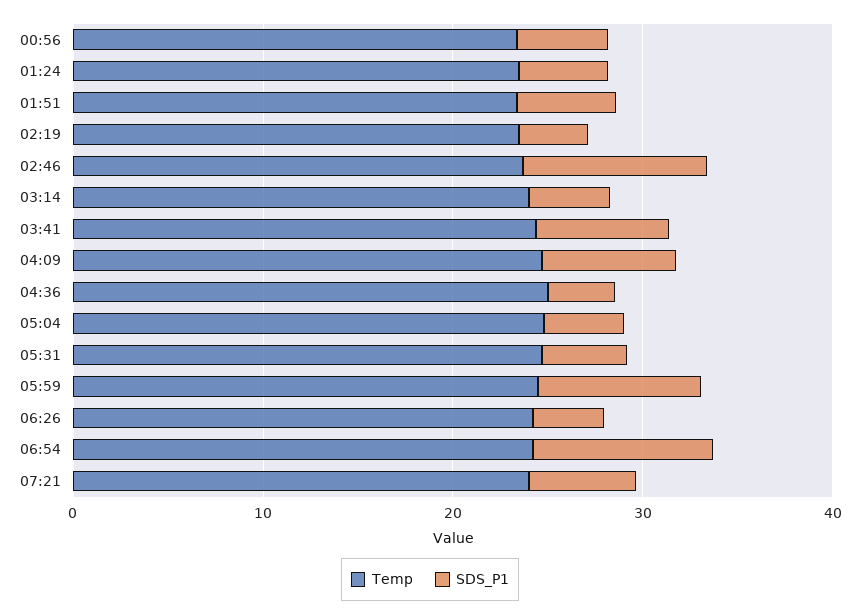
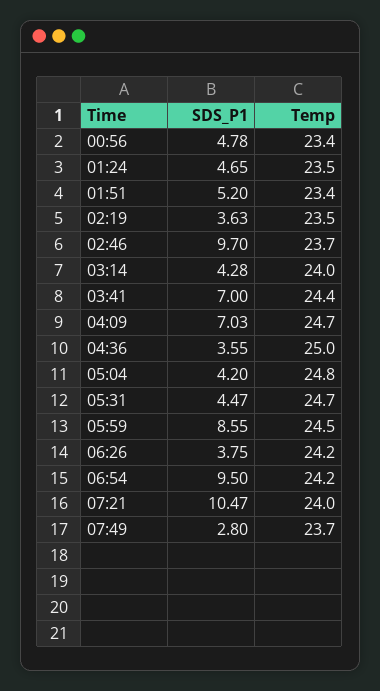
SDS_P1, 07:21: 6 -> 10.47
SDS_P1, 07:49: none -> 2.8
Temp, 07:49: none -> 23.7

